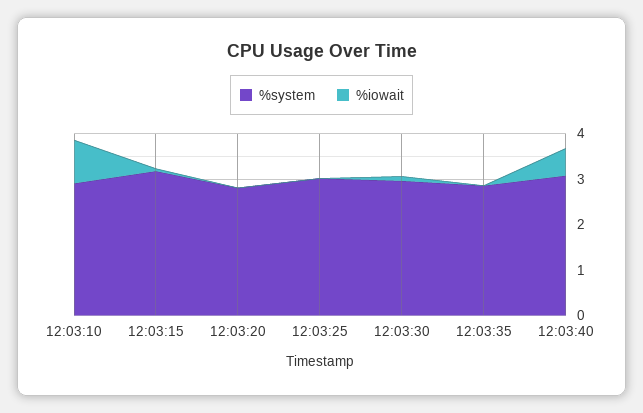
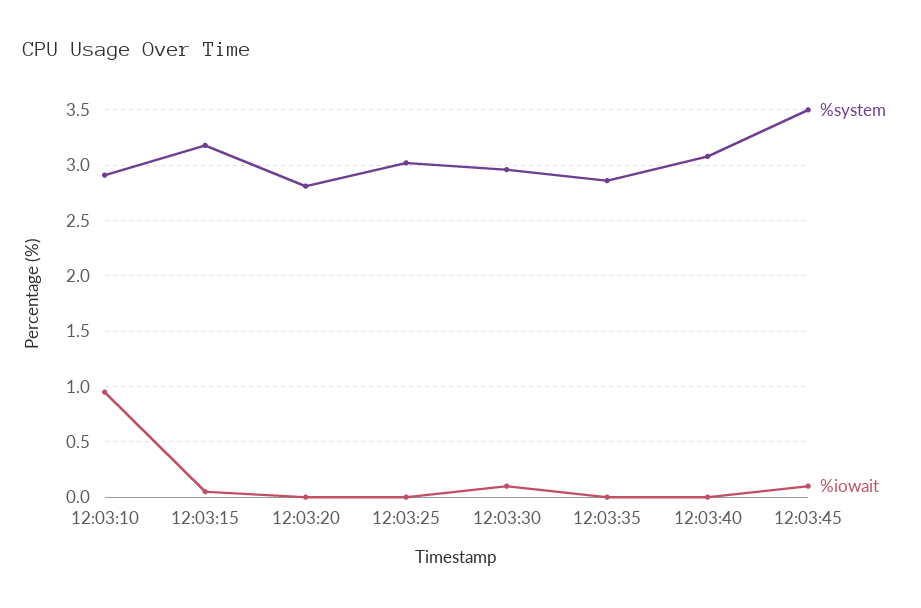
%iowait, 12:03:40: 0.6 -> 0
%system, 12:03:45: none -> 3.5
%iowait, 12:03:45: none -> 0.1

